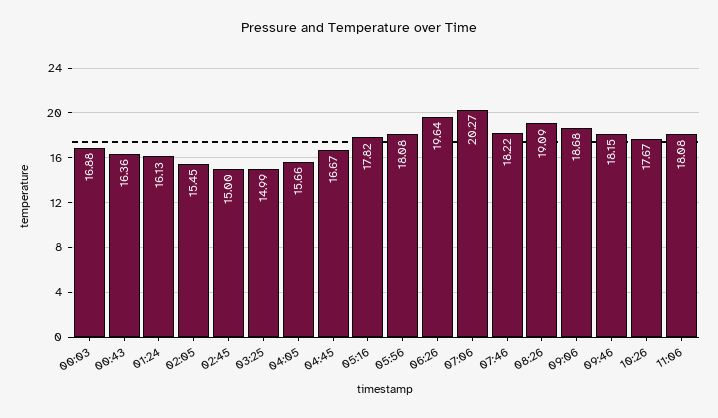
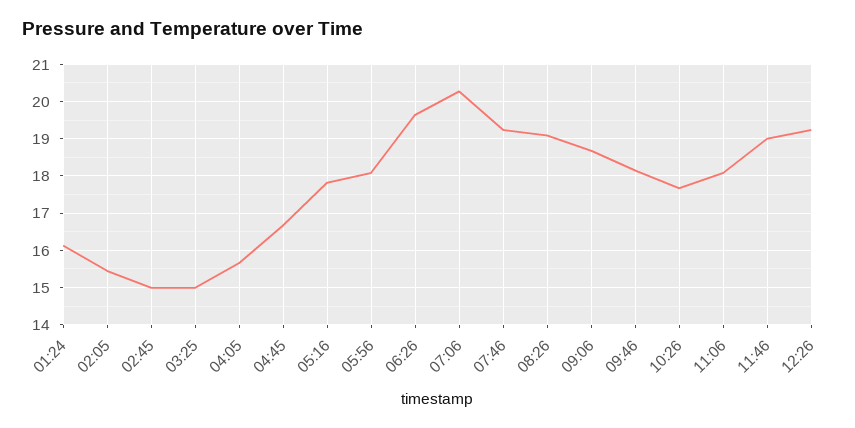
00:03: 16.88 -> none
00:43: 16.36 -> none
07:46: 18.22 -> 19.2
11:46: none -> 19
12:26: none -> 19.2

